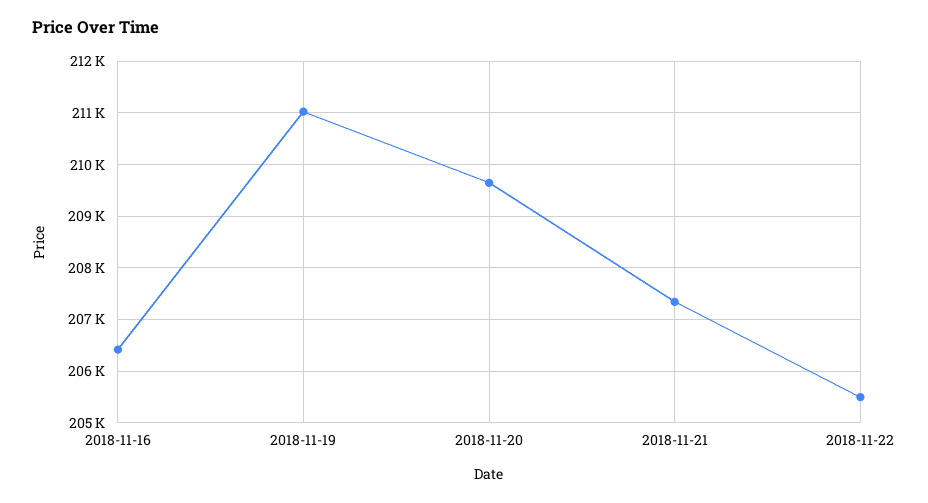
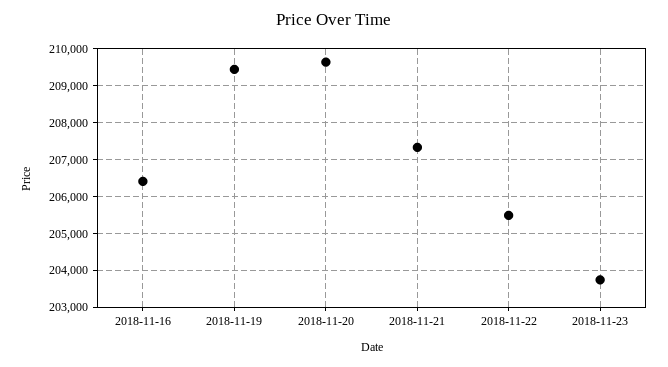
2018-11-19: 211000 -> 209400
2018-11-23: none -> 203800

